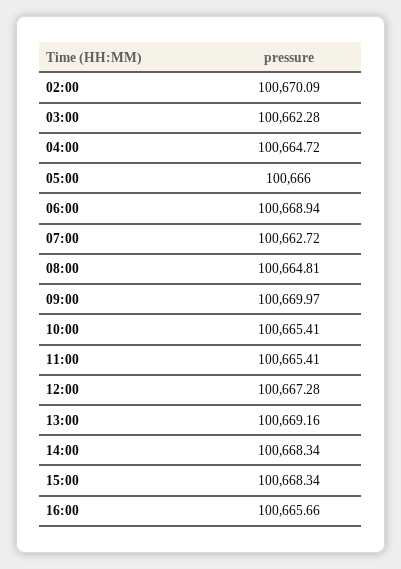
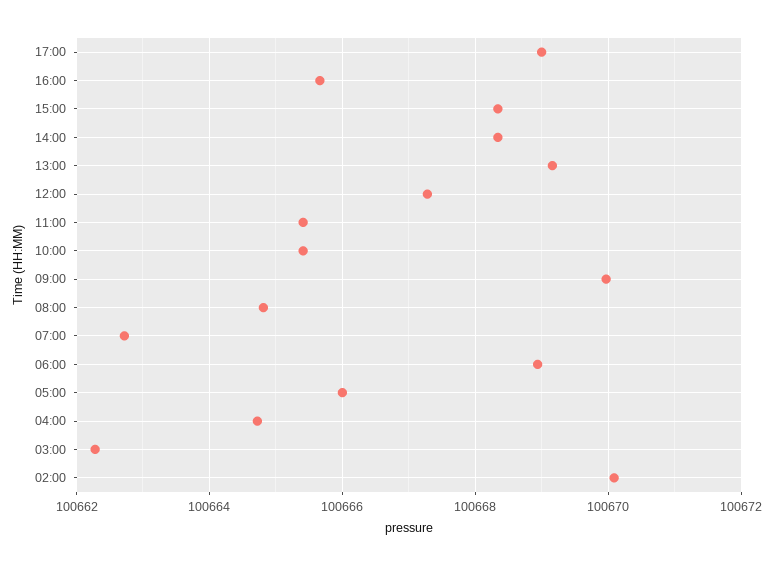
17:00: none -> 100669

